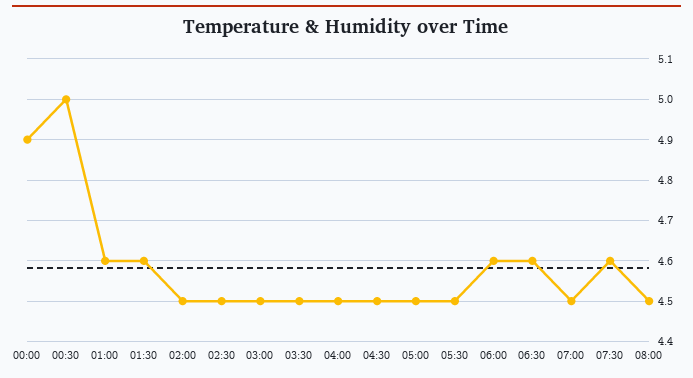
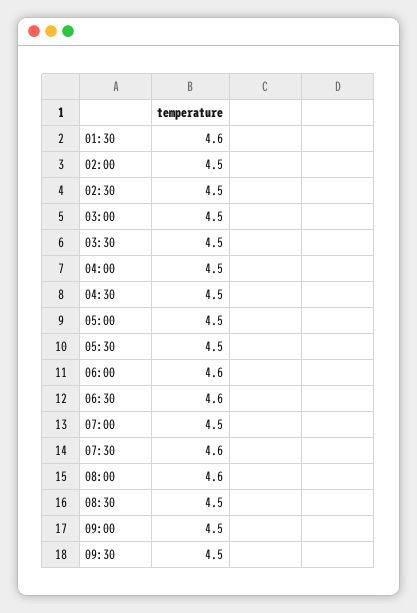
00:00: 4.9 -> none
00:30: 5 -> none
01:00: 4.6 -> none
08:00: 4.5 -> 4.6
08:30: none -> 4.5
09:00: none -> 4.5
09:30: none -> 4.5

